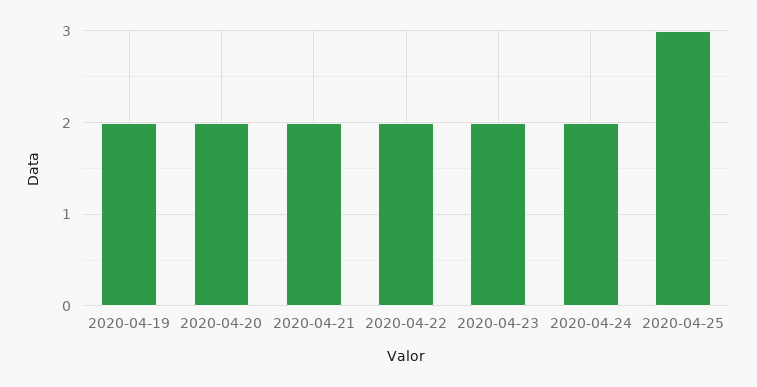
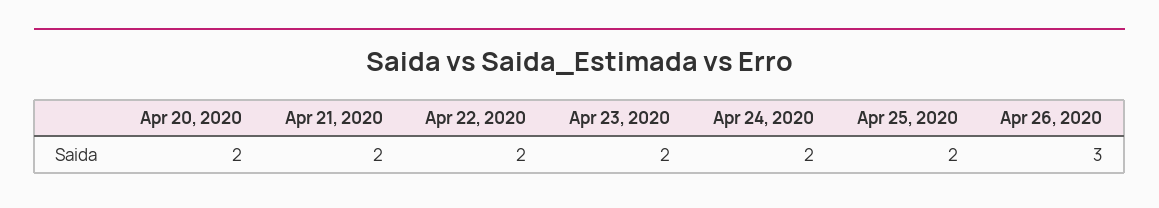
2020-04-19: 2 -> none
2020-04-25: 3 -> 2
Apr 26, 2020: none -> 3

